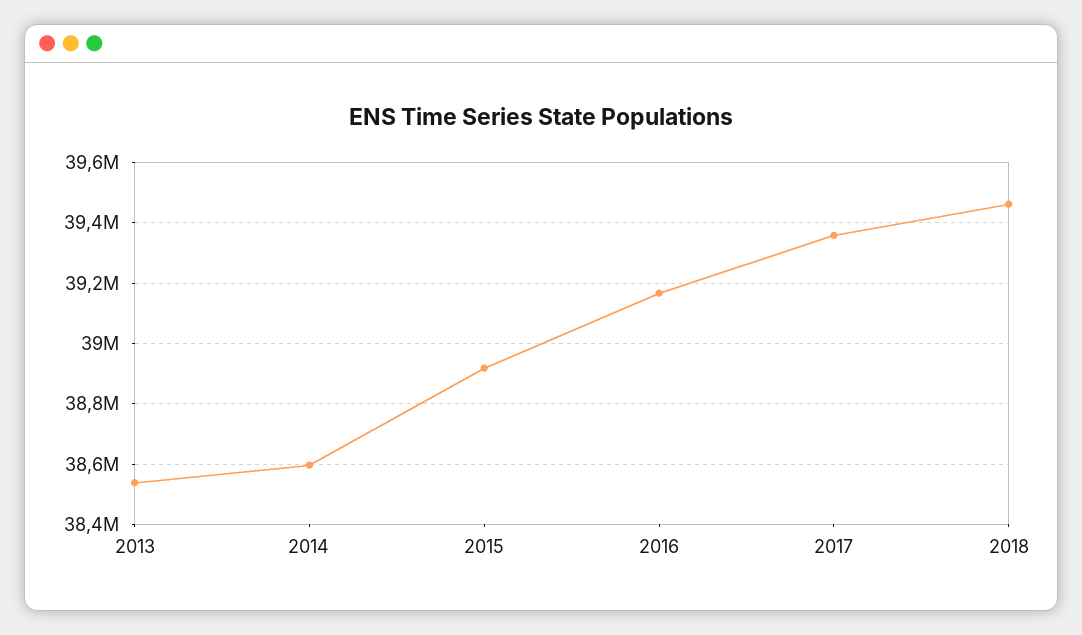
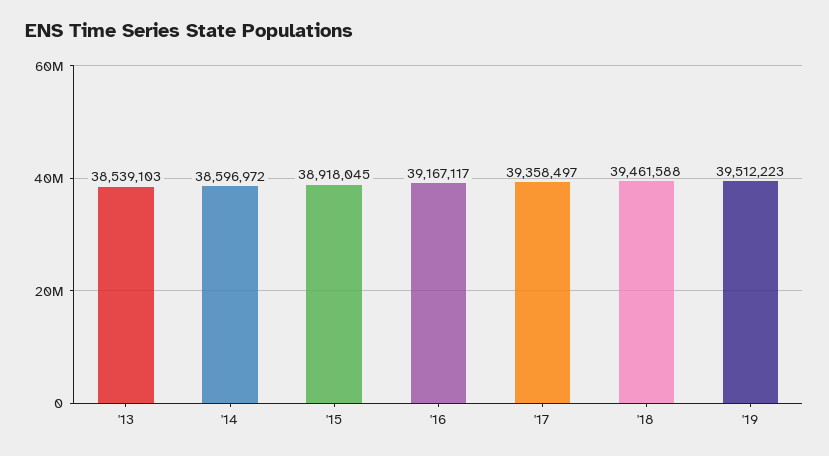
'19: none -> 39512223

